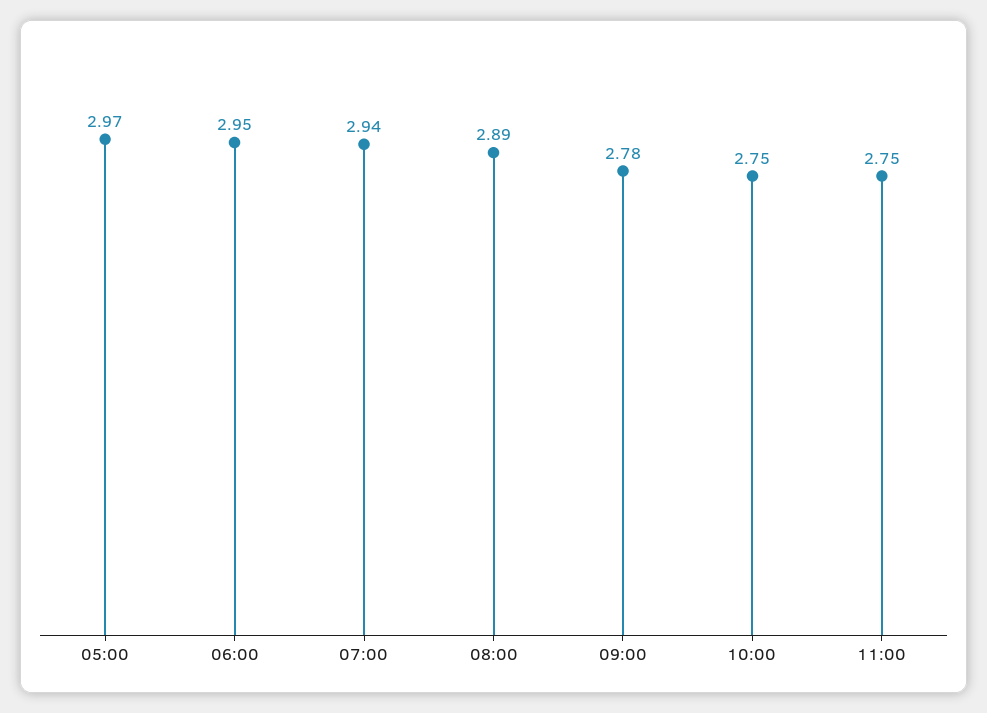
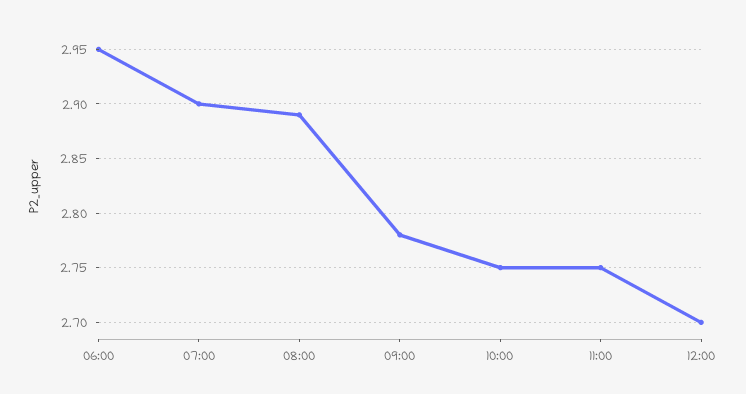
05:00: 2.97 -> none
07:00: 2.94 -> 2.9
12:00: none -> 2.7

